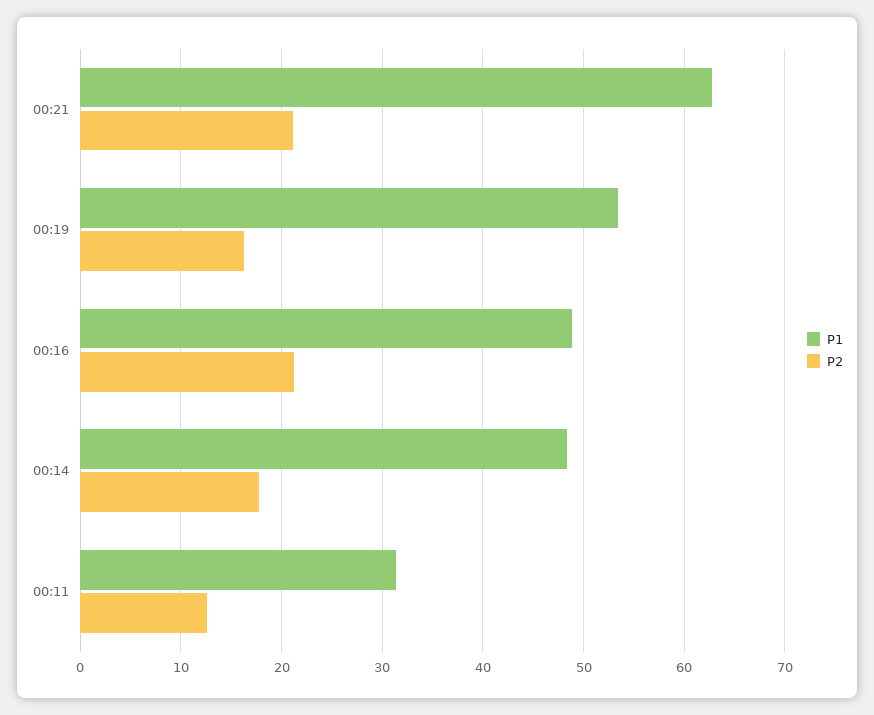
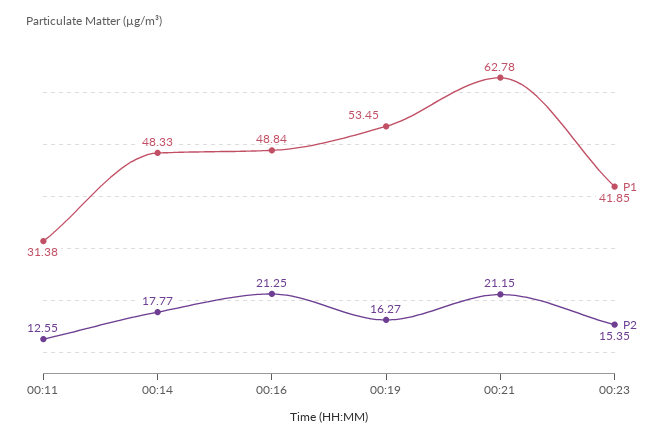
P1, 00:23: none -> 41.85
P2, 00:23: none -> 15.35

